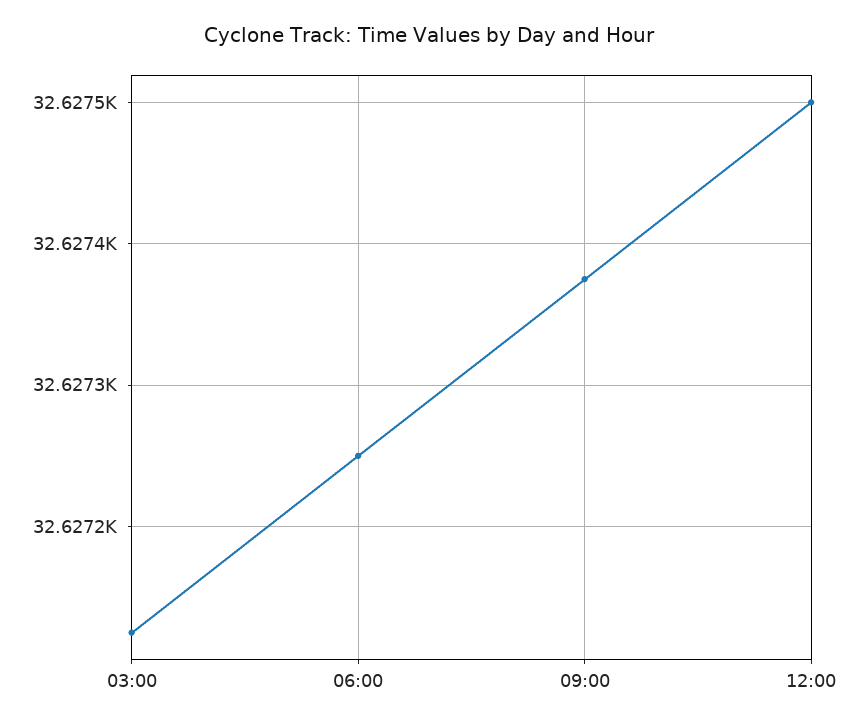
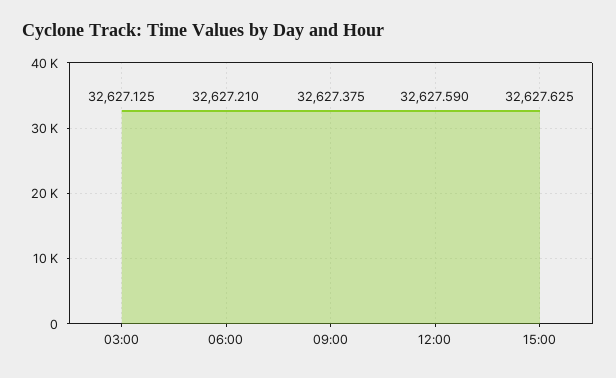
06:00: 32627.25 -> 32627.21
12:00: 32627.5 -> 32627.59
15:00: none -> 32627.625

